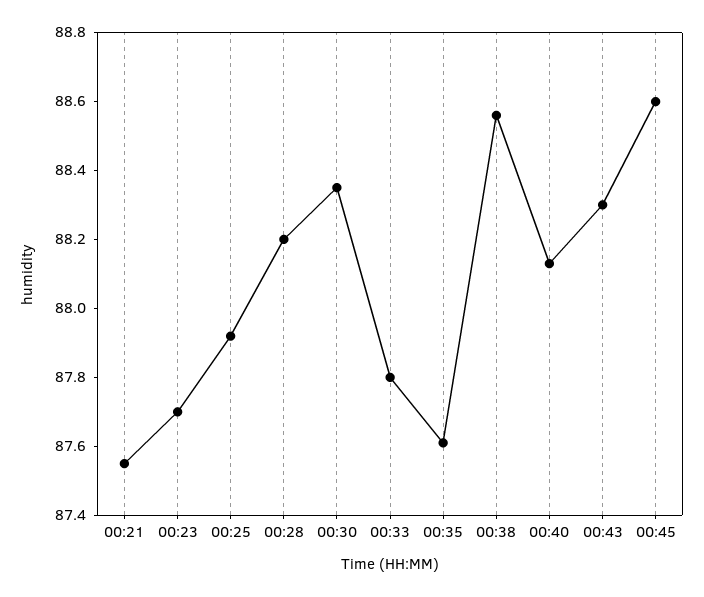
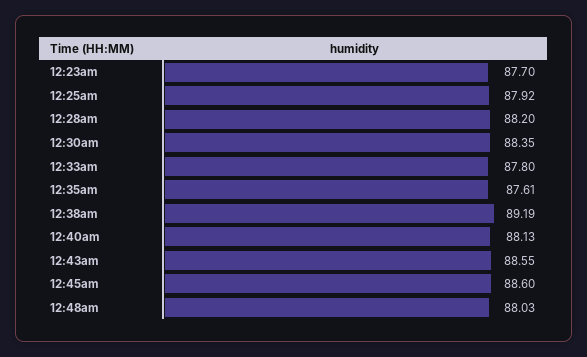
00:21: 87.55 -> none
00:38: 88.55 -> 89.19
00:43: 88.3 -> 88.55
12:48am: none -> 88.03

